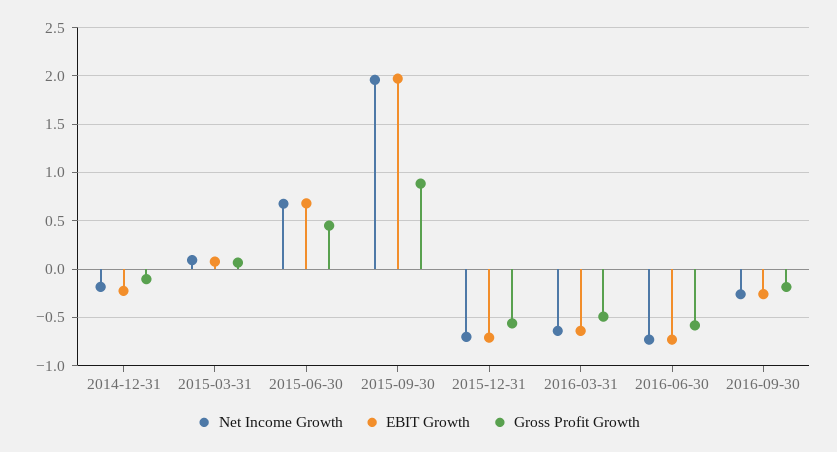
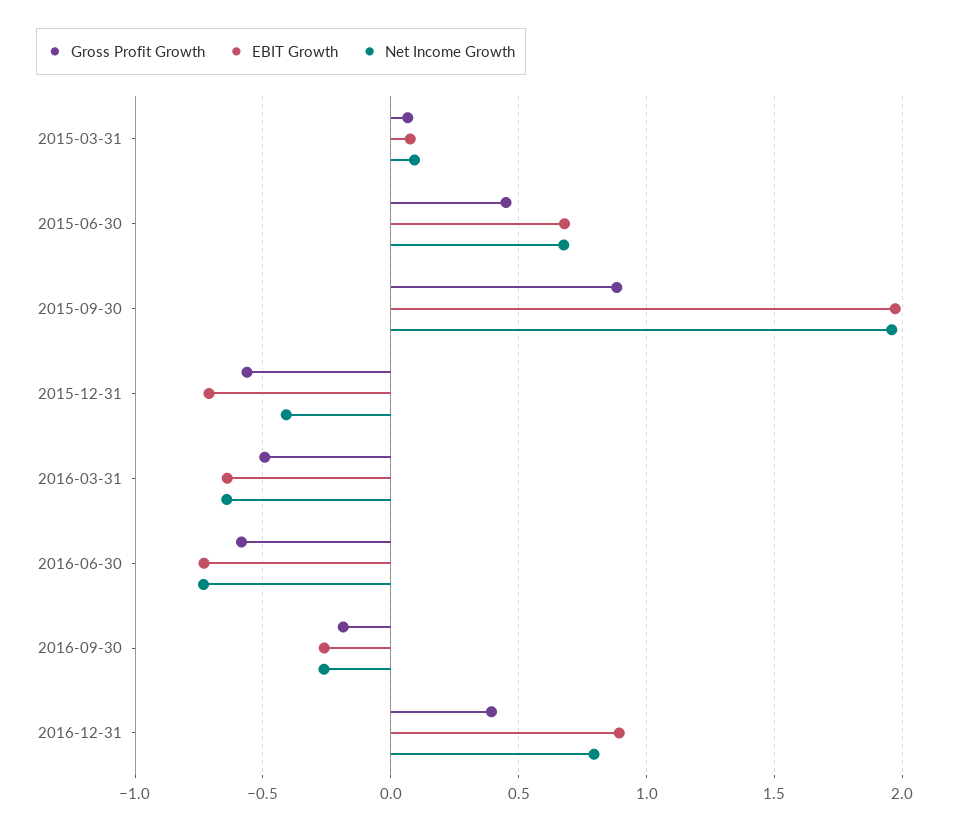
Net Income Growth, 2014-12-31: -0.2 -> none
EBIT Growth, 2014-12-31: -0.2 -> none
Gross Profit Growth, 2014-12-31: -0.1 -> none
Net Income Growth, 2015-12-31: -0.7 -> -0.4
Gross Profit Growth, 2016-12-31: none -> 0.4
EBIT Growth, 2016-12-31: none -> 0.9
Net Income Growth, 2016-12-31: none -> 0.8

